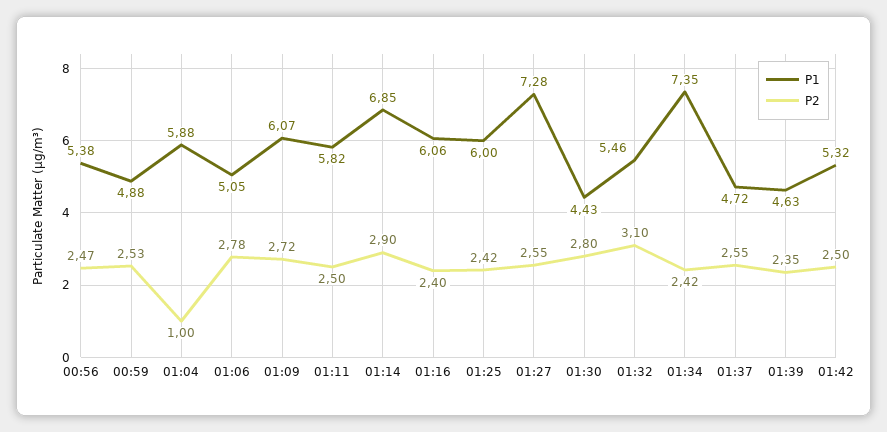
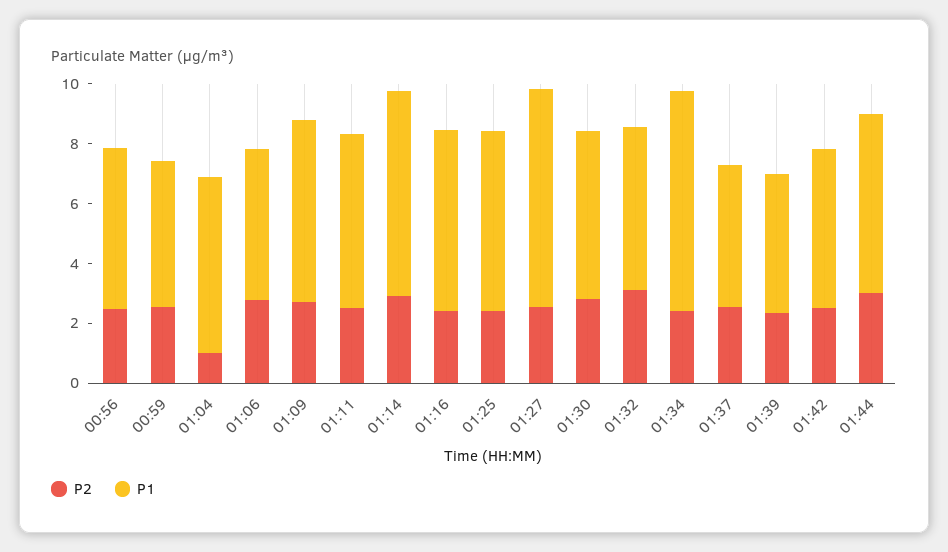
P1, 01:30: 4.43 -> 5.5
P2, 01:44: none -> 3
P1, 01:44: none -> 6

